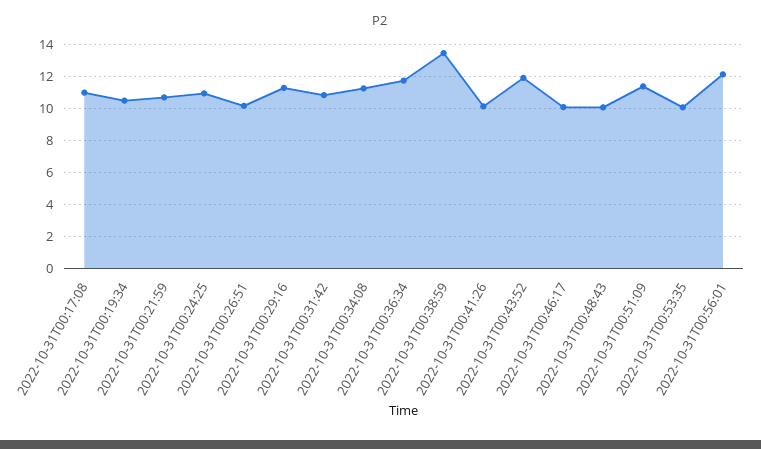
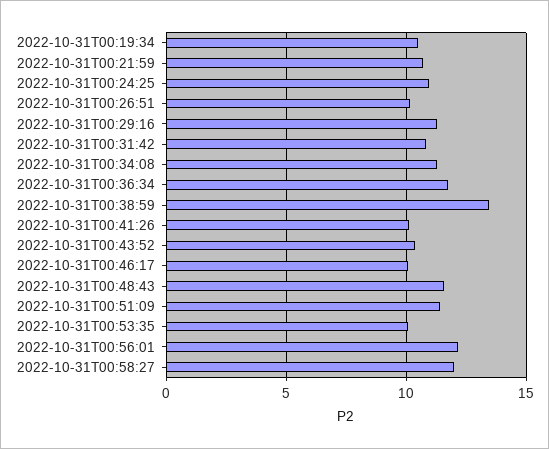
2022-10-31T00:17:08: 11 -> none
2022-10-31T00:43:52: 12 -> 10.5
2022-10-31T00:48:43: 10 -> 11.5
2022-10-31T00:58:27: none -> 12

